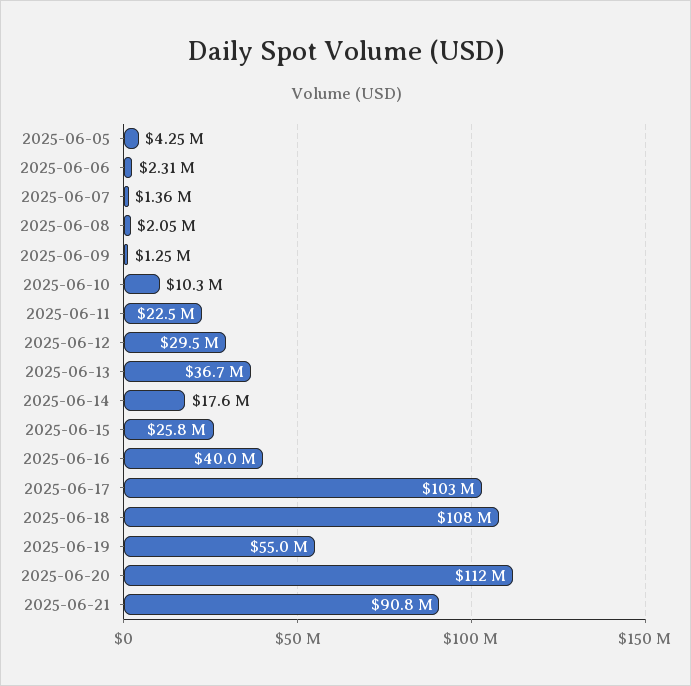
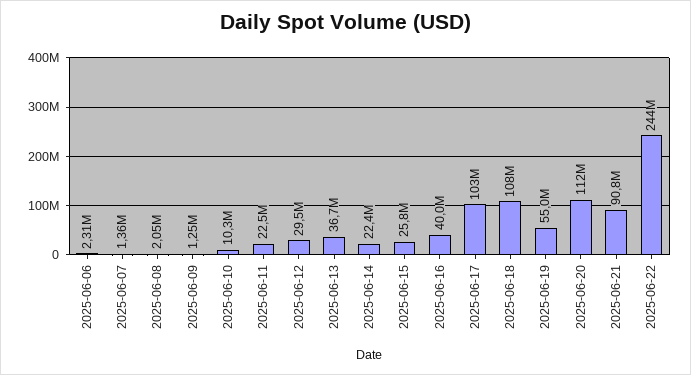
2025-06-05: 4250000 -> none
2025-06-14: 17600000 -> 22400000
2025-06-22: none -> 244000000

